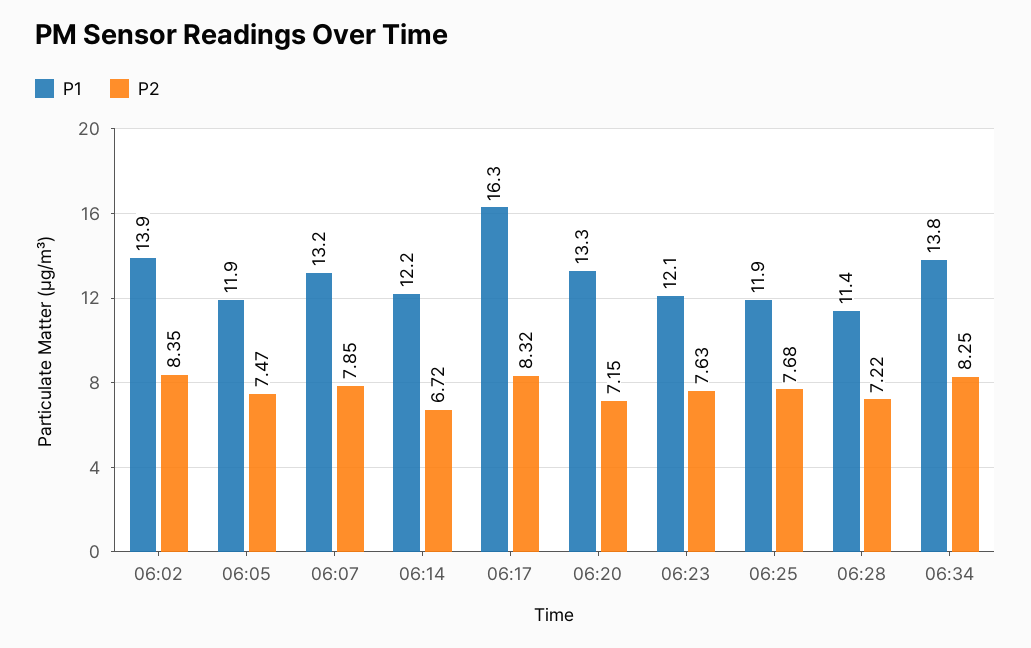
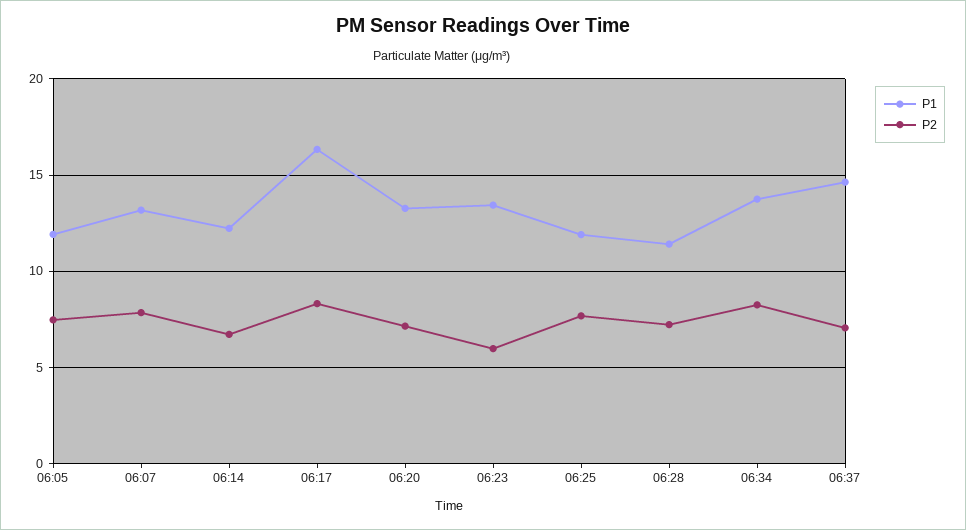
P1, 06:02: 13.9 -> none
P2, 06:02: 8.35 -> none
P1, 06:23: 12.1 -> 13.5
P2, 06:23: 7.63 -> 6
P1, 06:37: none -> 14.5
P2, 06:37: none -> 7

